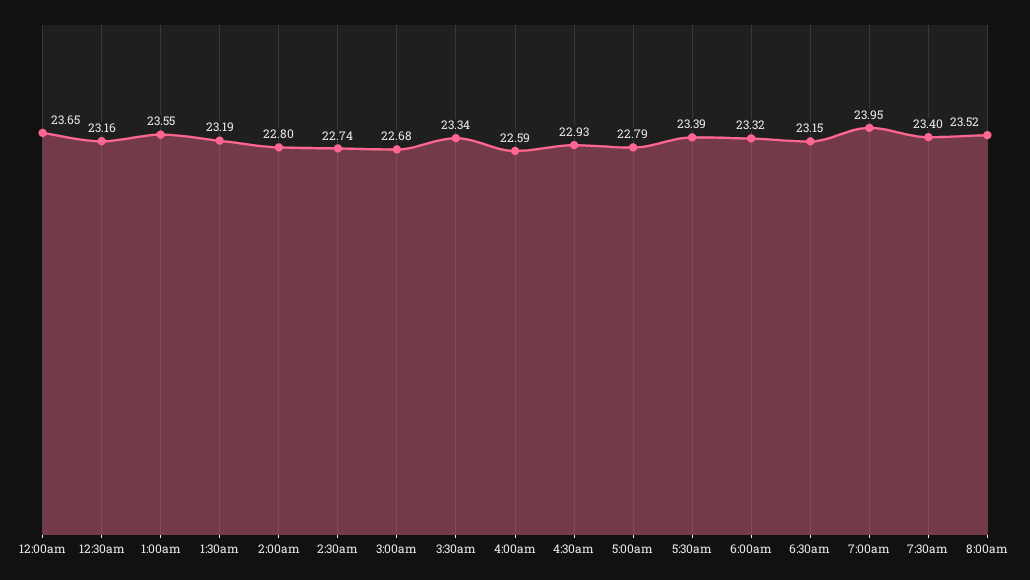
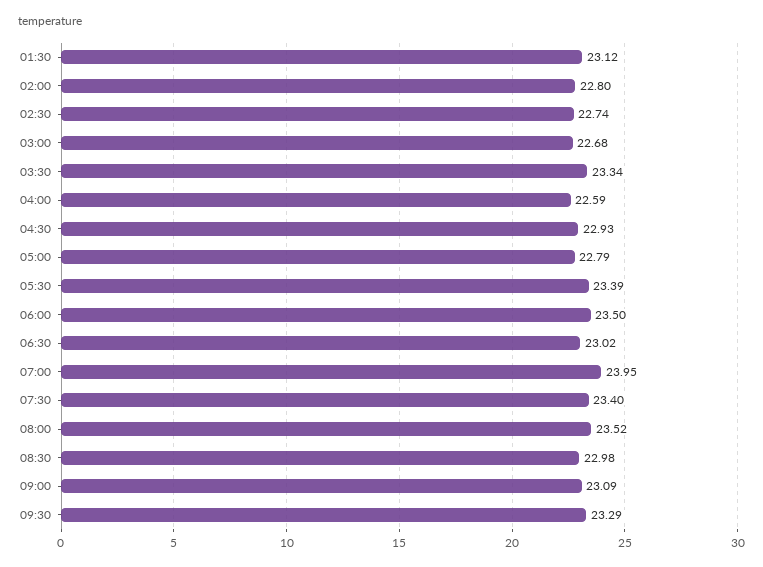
12:00am: 23.65 -> none
12:30am: 23.16 -> none
1:00am: 23.55 -> none
1:30am: 23.19 -> 23.12
6:00am: 23.32 -> 23.5
6:30am: 23.15 -> 23.02
08:30: none -> 22.98
09:00: none -> 23.09
09:30: none -> 23.29

